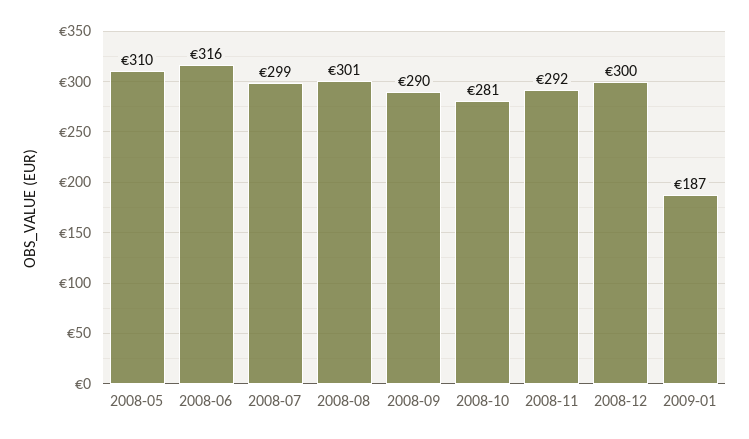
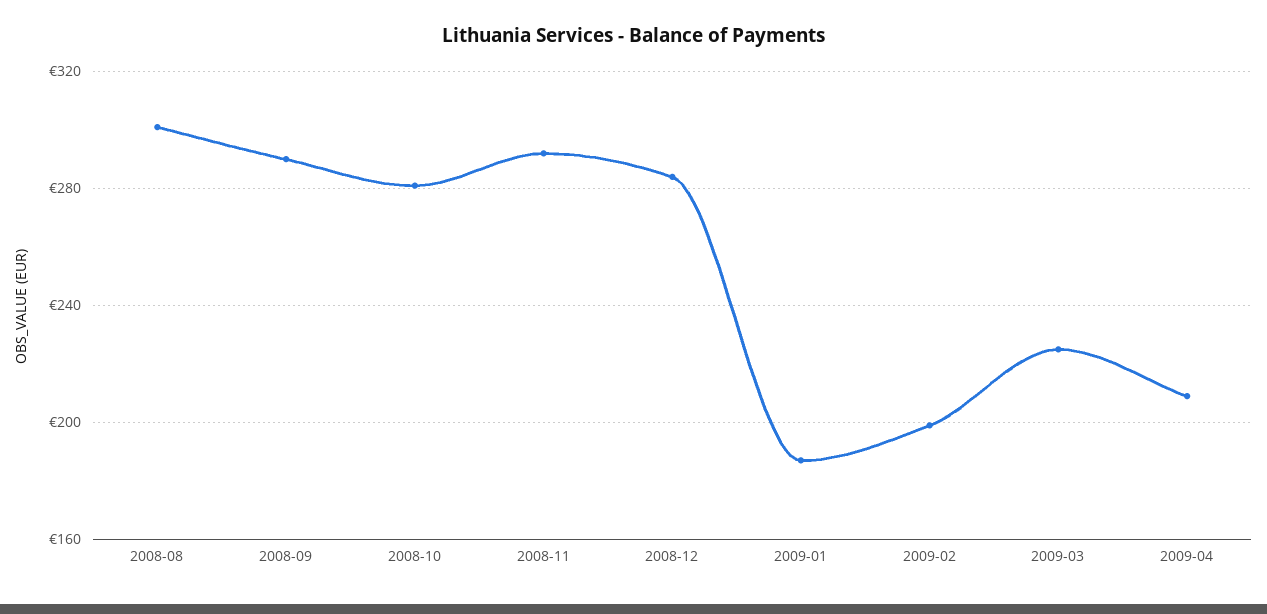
2008-05: 310 -> none
2008-06: 316 -> none
2008-07: 299 -> none
2008-12: 300 -> 285
2009-02: none -> 200
2009-03: none -> 225
2009-04: none -> 210

